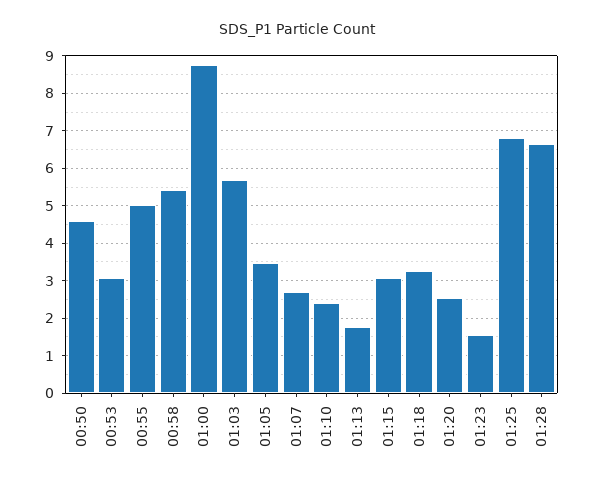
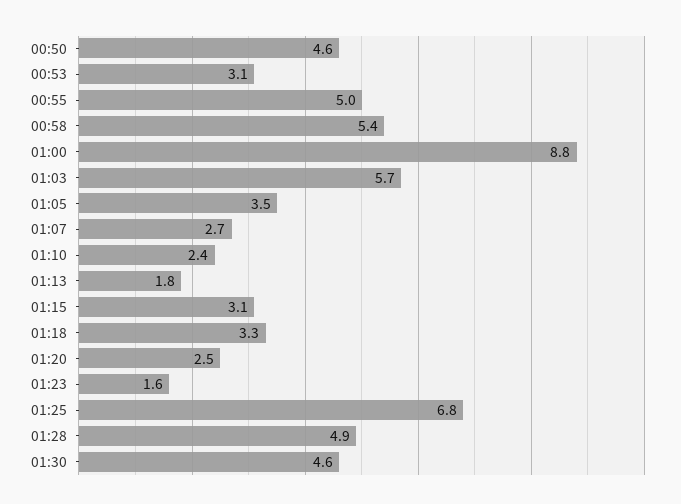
01:28: 6.6 -> 4.9
01:30: none -> 4.6

